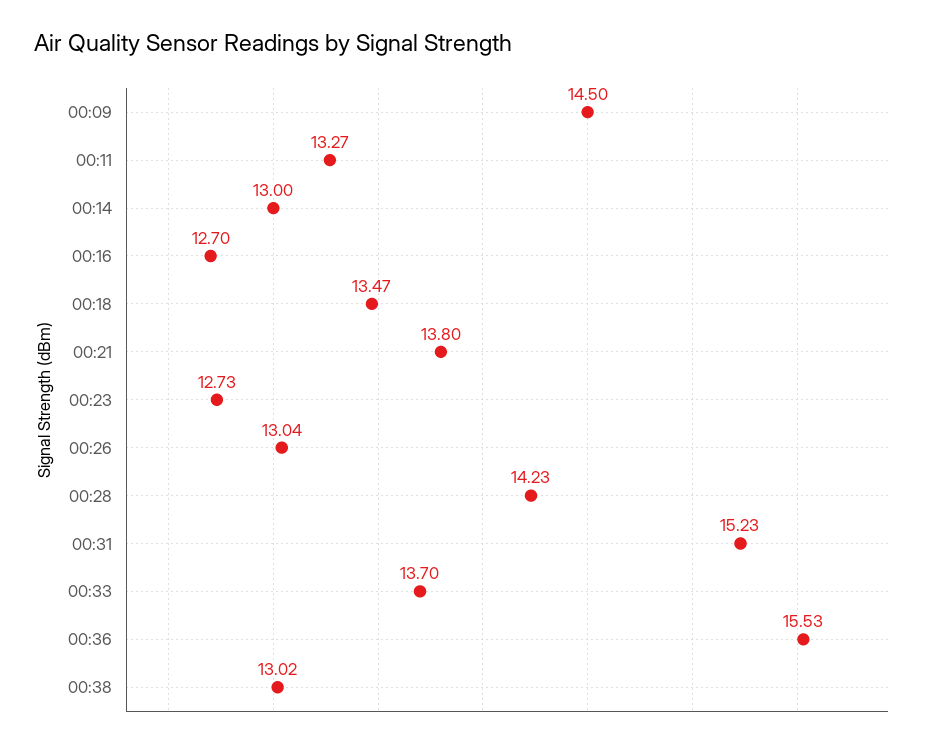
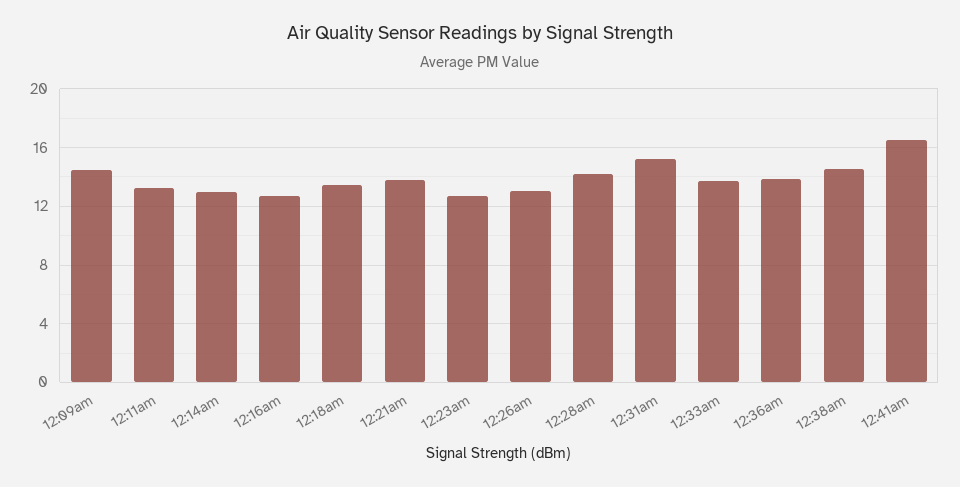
00:36: 15.53 -> 14
00:38: 13.02 -> 14.5
12:41am: none -> 16.5

